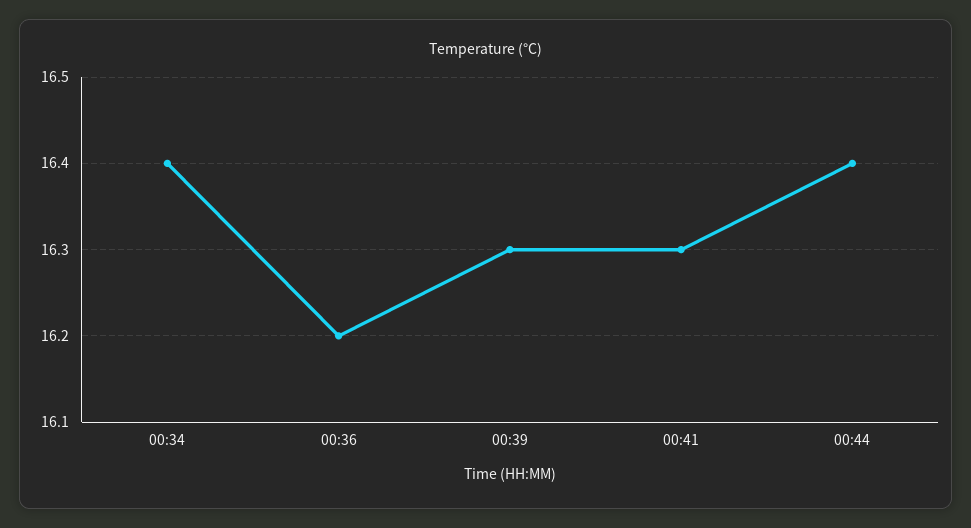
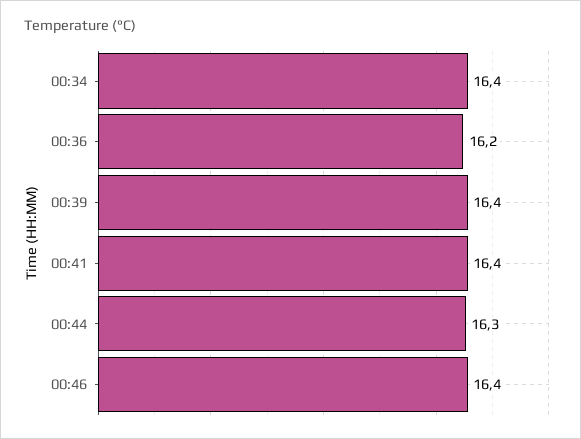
00:39: 16.3 -> 16.4
00:41: 16.3 -> 16.4
00:44: 16.4 -> 16.3
00:46: none -> 16.4

